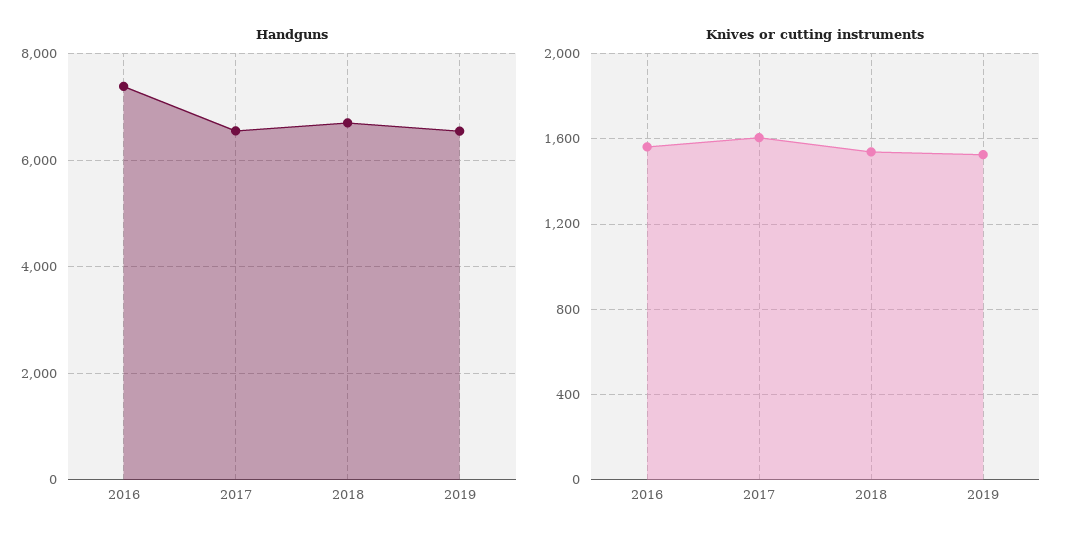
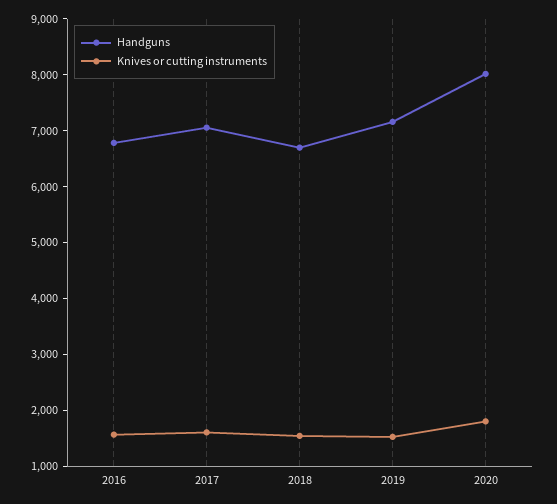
Handguns, 2016: 7400 -> 6800
Handguns, 2017: 6600 -> 7000
Handguns, 2019: 6600 -> 7200
Handguns, 2020: none -> 8000
Knives or cutting instruments, 2020: none -> 1800

